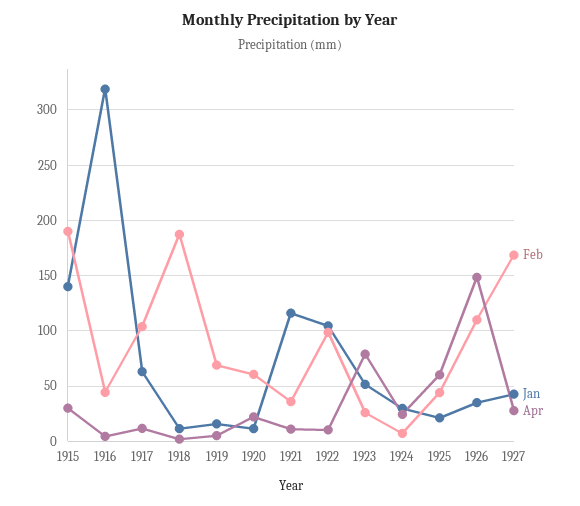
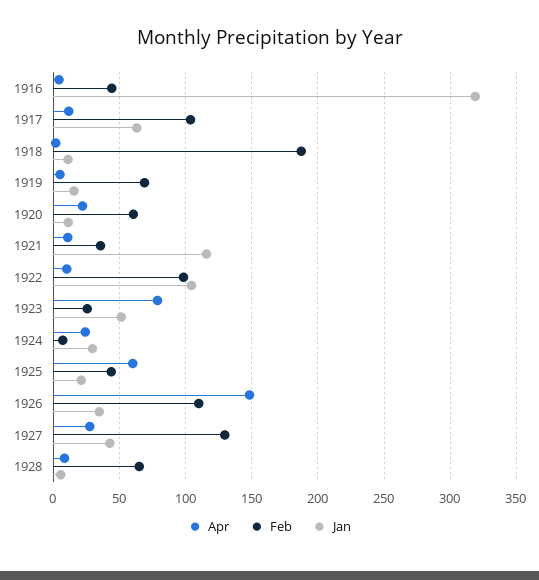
Feb, 1915: 190 -> none
Jan, 1915: 140 -> none
Apr, 1915: 30 -> none
Feb, 1927: 170 -> 130
Apr, 1928: none -> 10
Feb, 1928: none -> 65
Jan, 1928: none -> 5

